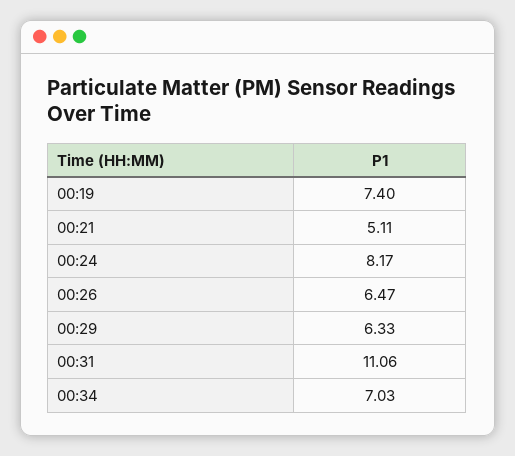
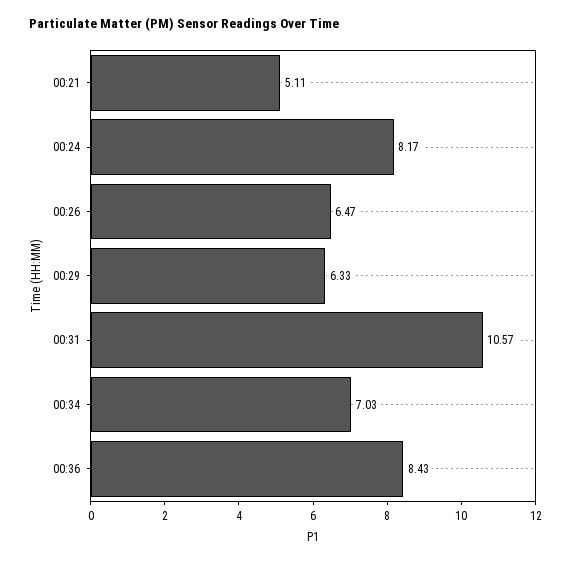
00:19: 7.4 -> none
00:31: 11.06 -> 10.57
00:36: none -> 8.43

